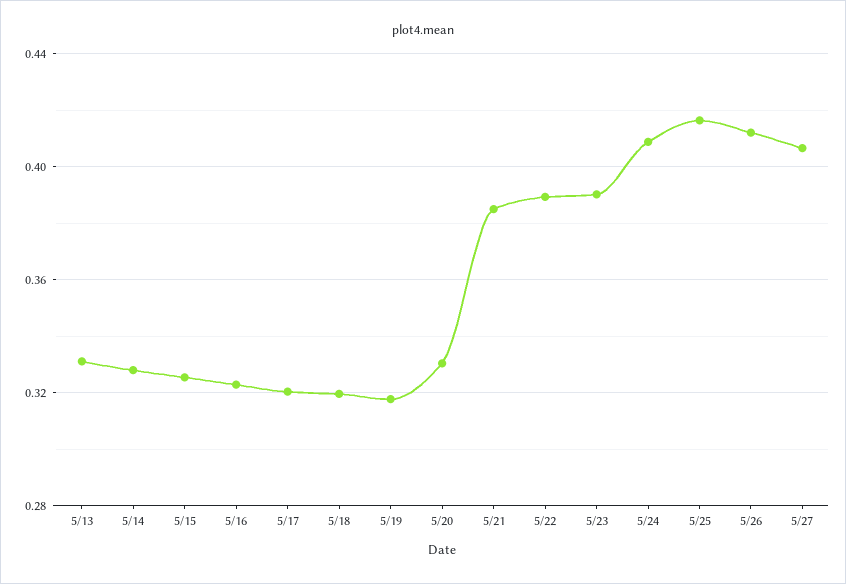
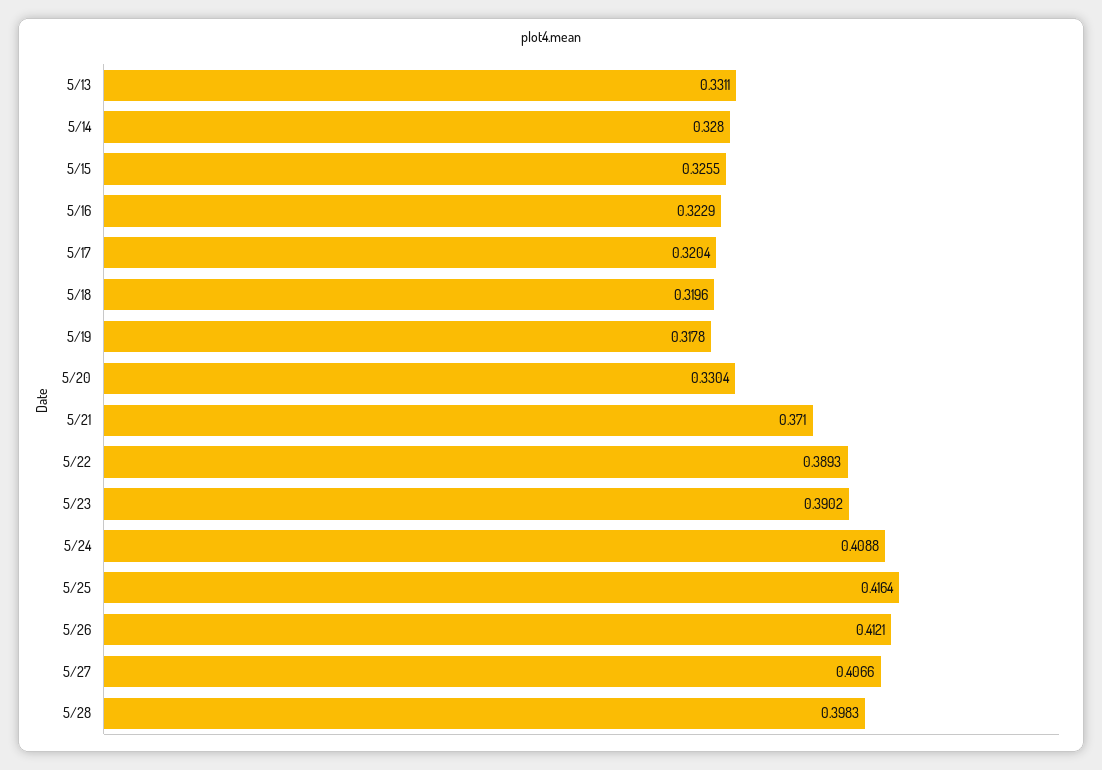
5/21: 0.385 -> 0.371
5/28: none -> 0.3983

